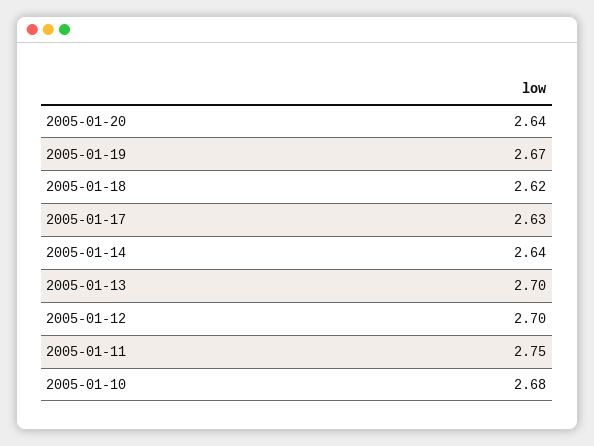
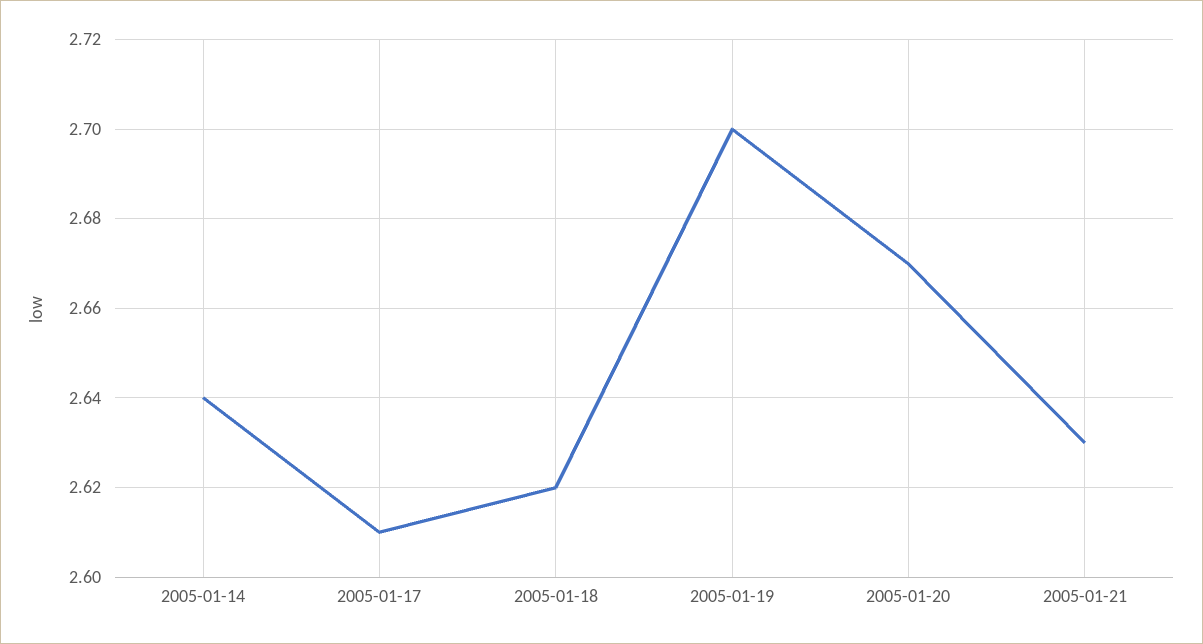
2005-01-20: 2.64 -> 2.67
2005-01-19: 2.67 -> 2.7
2005-01-17: 2.63 -> 2.61
2005-01-13: 2.7 -> none
2005-01-12: 2.7 -> none
2005-01-11: 2.75 -> none
2005-01-10: 2.68 -> none
2005-01-21: none -> 2.63

